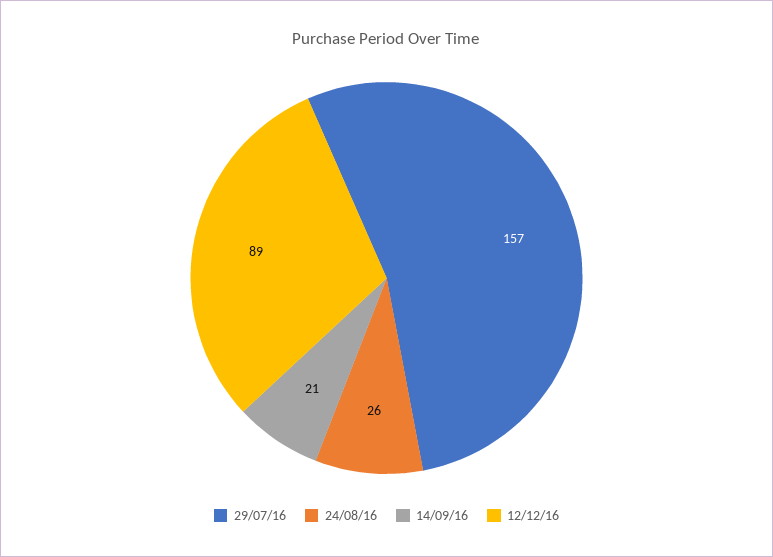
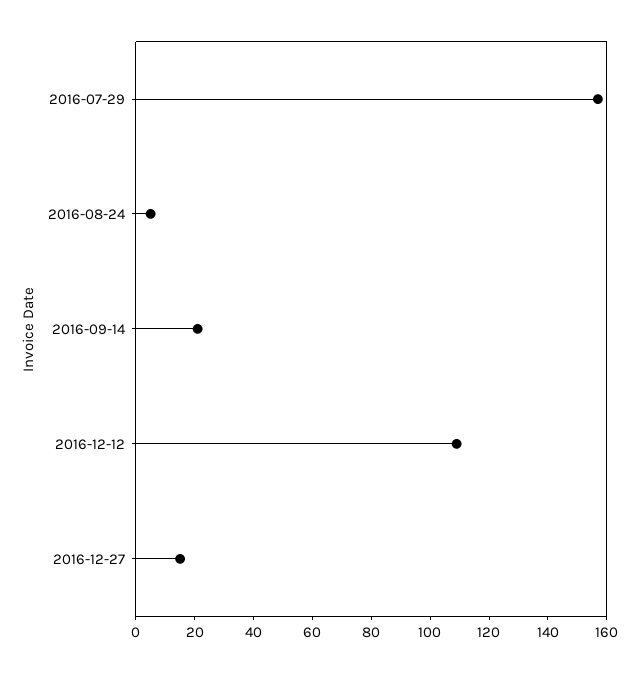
24/08/16: 26 -> 5
12/12/16: 89 -> 110
2016-12-27: none -> 15

